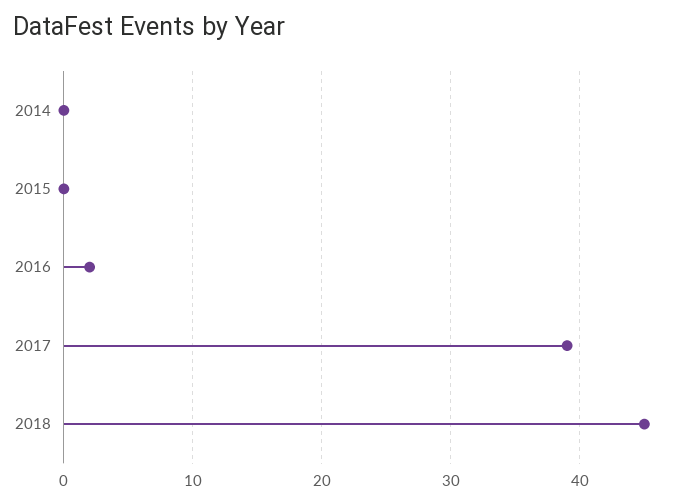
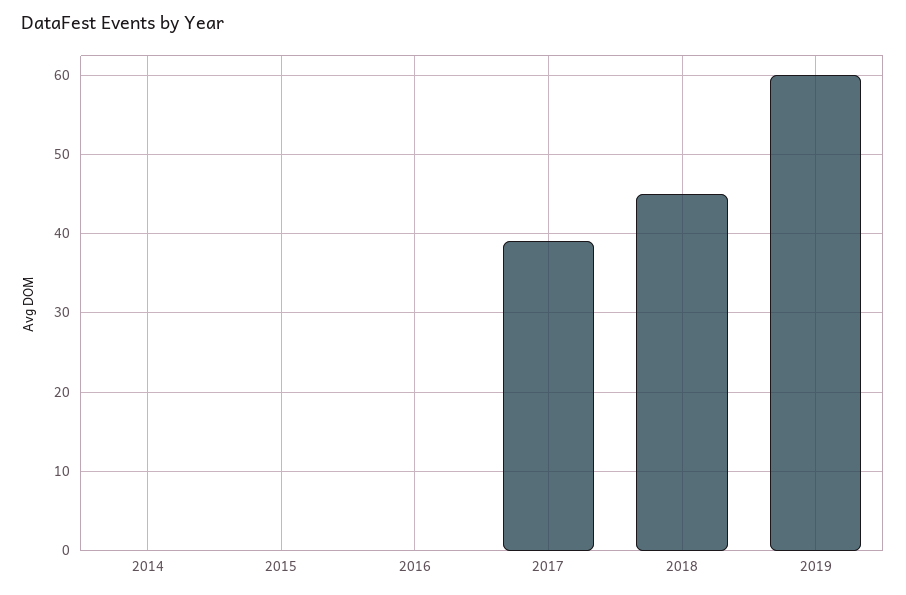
2016: 2 -> 0
2019: none -> 60

